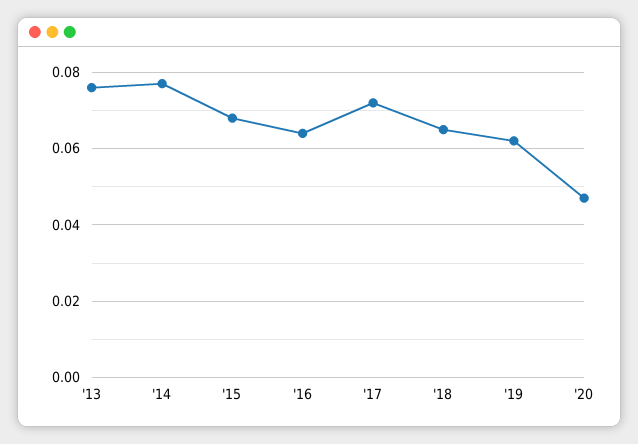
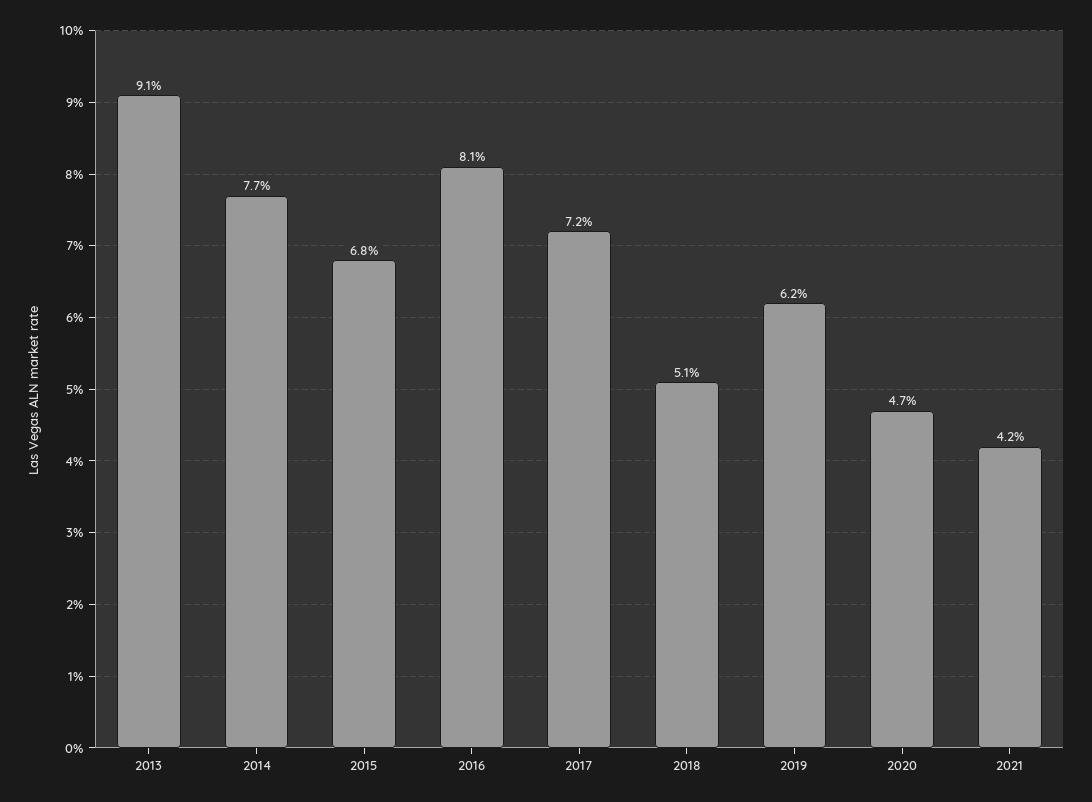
'13: 0.075 -> 0.091
'16: 0.065 -> 0.081
'18: 0.065 -> 0.051
2021: none -> 0.042

